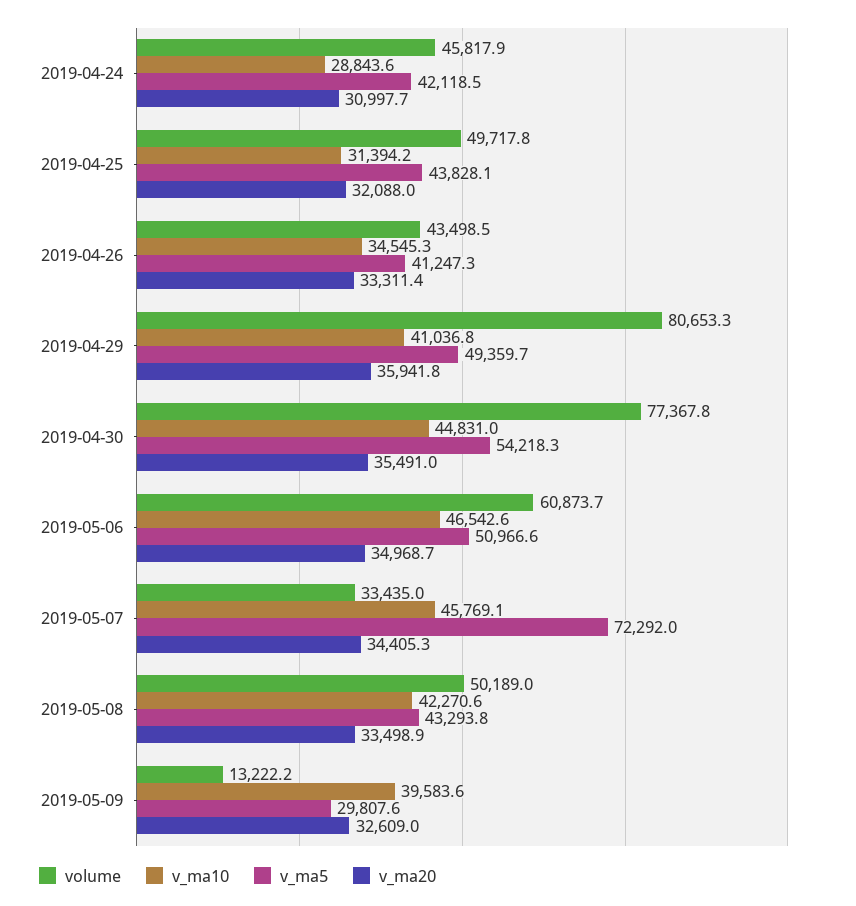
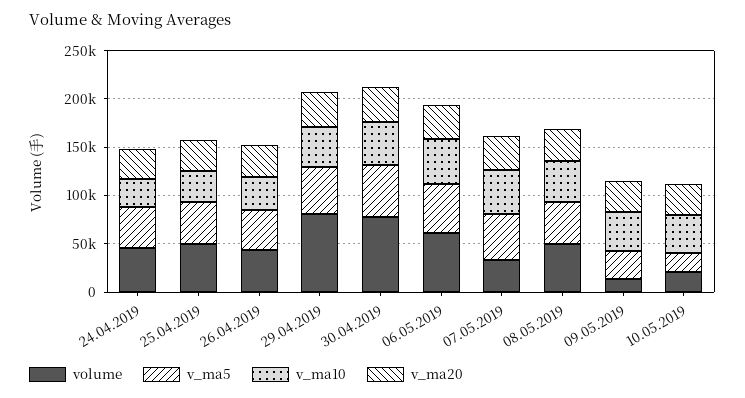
v_ma5, 2019-05-07: 72292 -> 50000
volume, 10.05.2019: none -> 20000
v_ma5, 10.05.2019: none -> 20000
v_ma10, 10.05.2019: none -> 40000
v_ma20, 10.05.2019: none -> 30000

